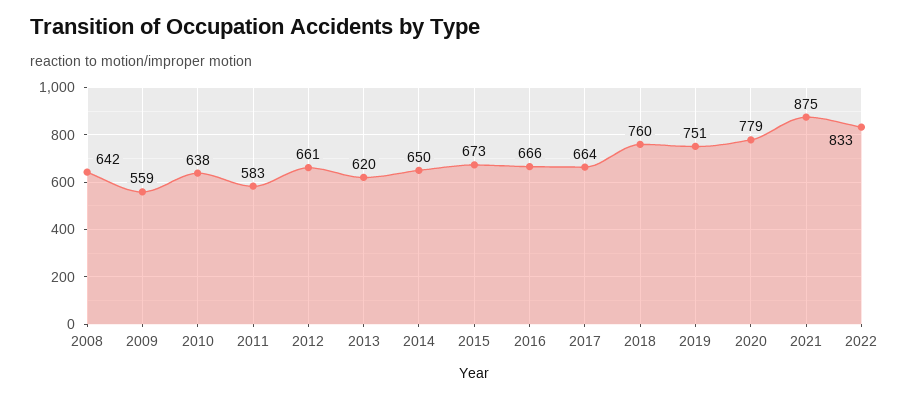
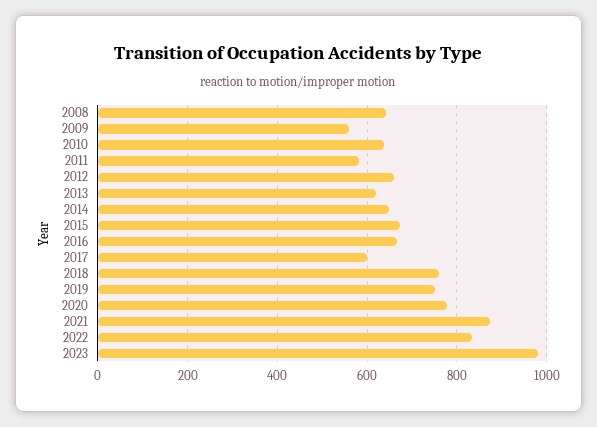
2017: 664 -> 600
2023: none -> 980

